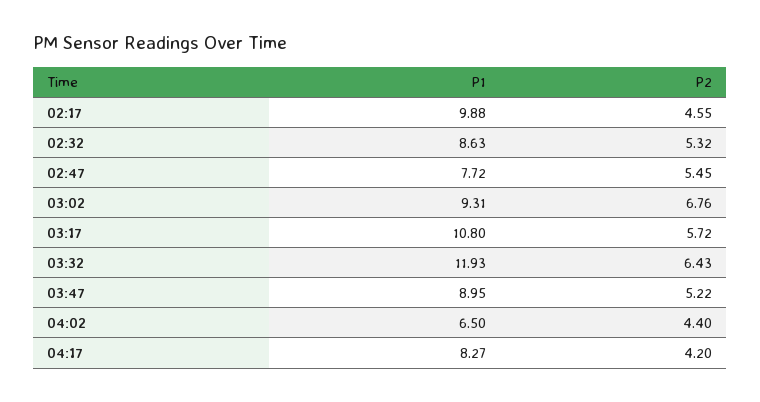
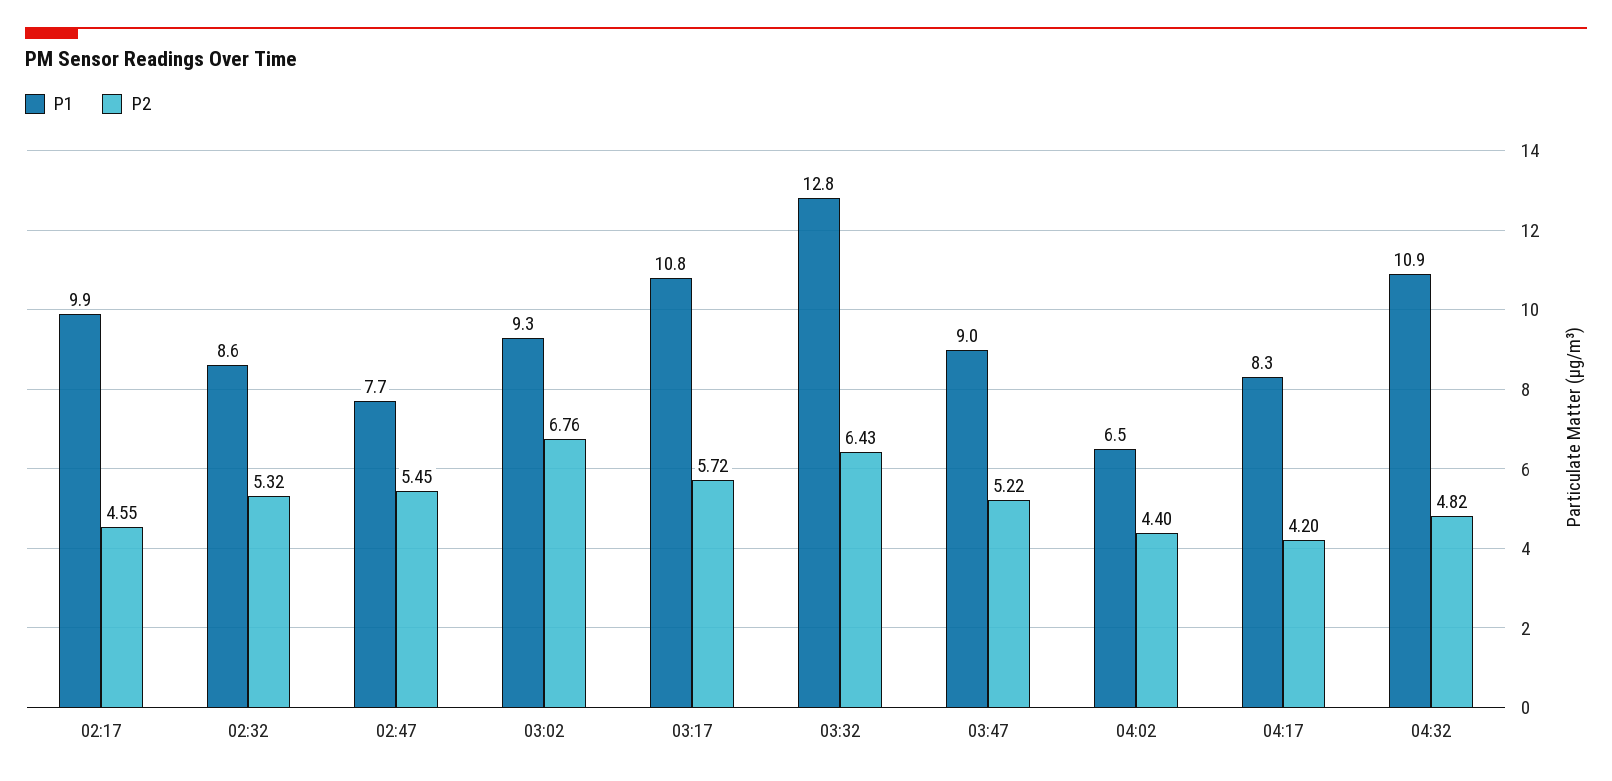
P1, 03:32: 11.93 -> 12.8
P1, 04:32: none -> 10.9
P2, 04:32: none -> 4.82

